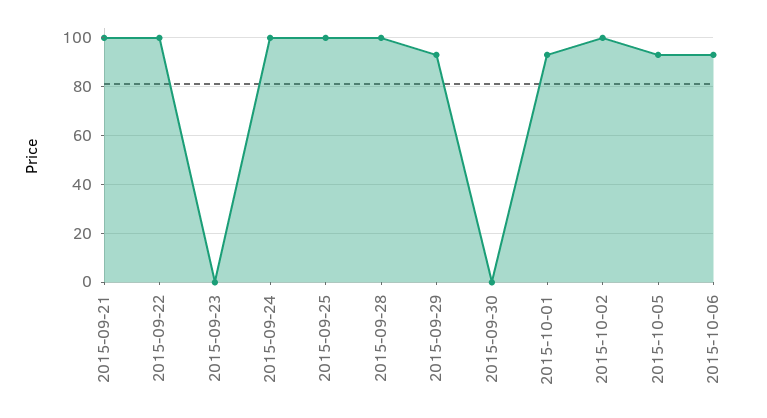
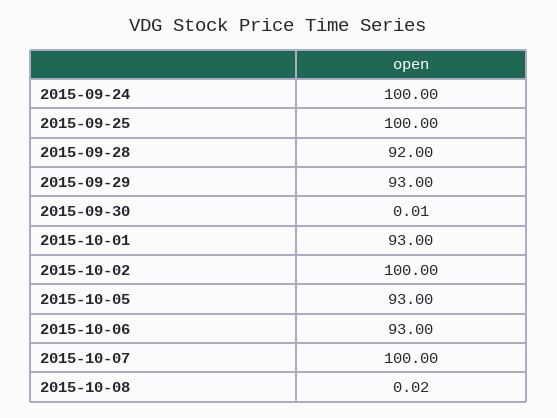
2015-09-21: 100 -> none
2015-09-22: 100 -> none
2015-09-23: 0 -> none
2015-09-28: 100 -> 92
2015-10-07: none -> 100
2015-10-08: none -> 0.02

